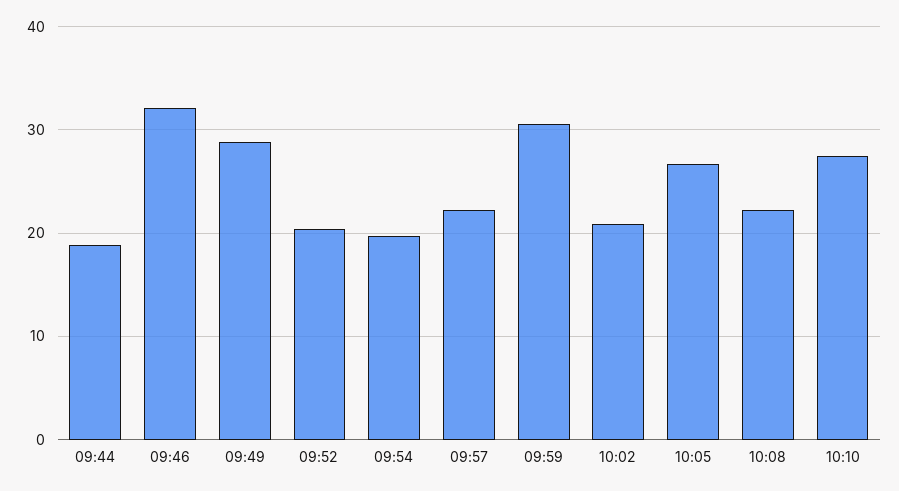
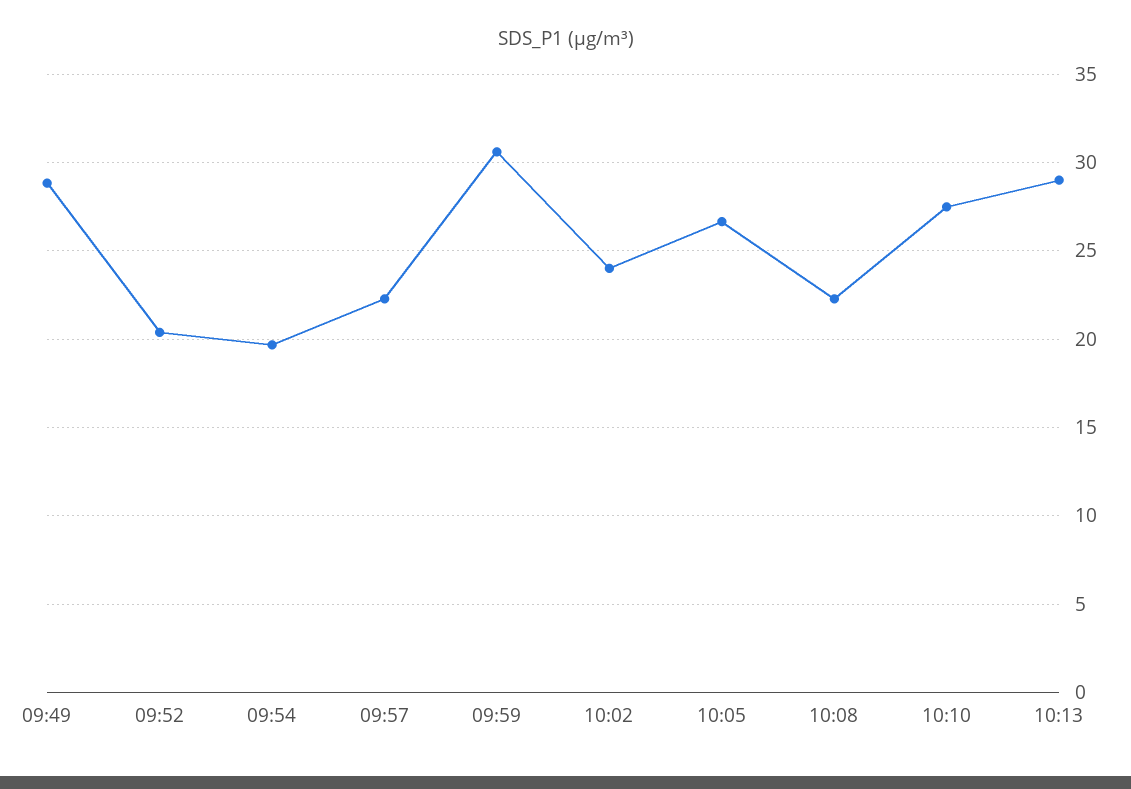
09:44: 19 -> none
09:46: 32 -> none
10:02: 21 -> 24
10:13: none -> 29

